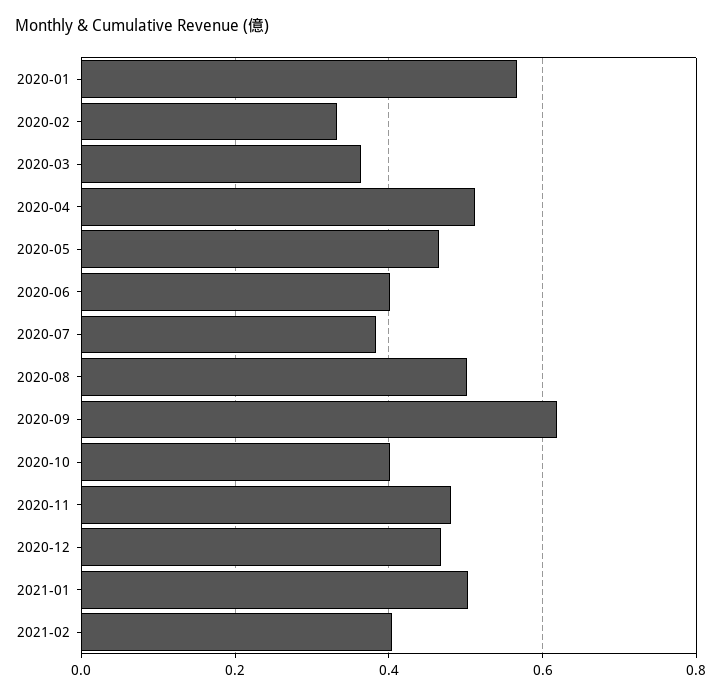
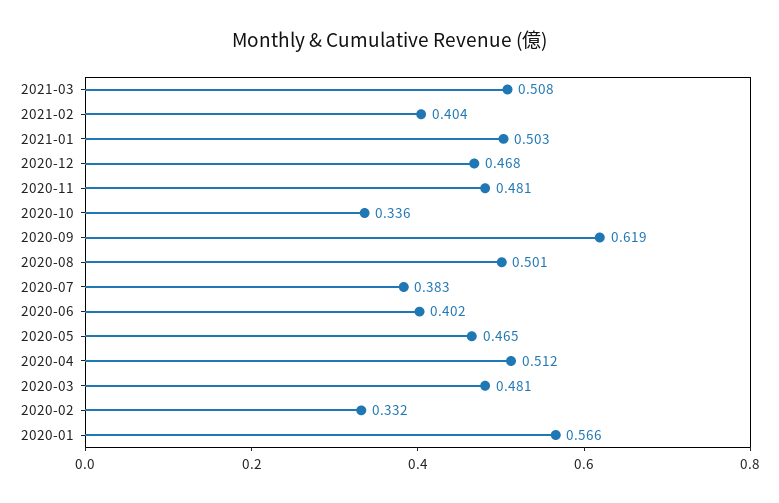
2020-03: 0.36 -> 0.481
2020-10: 0.4 -> 0.336
2021-03: none -> 0.508

